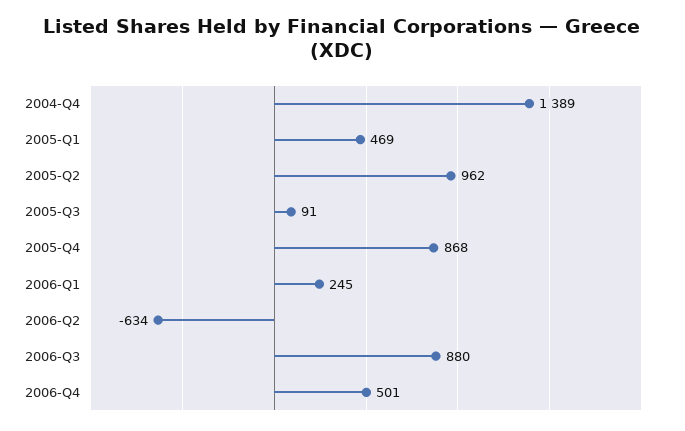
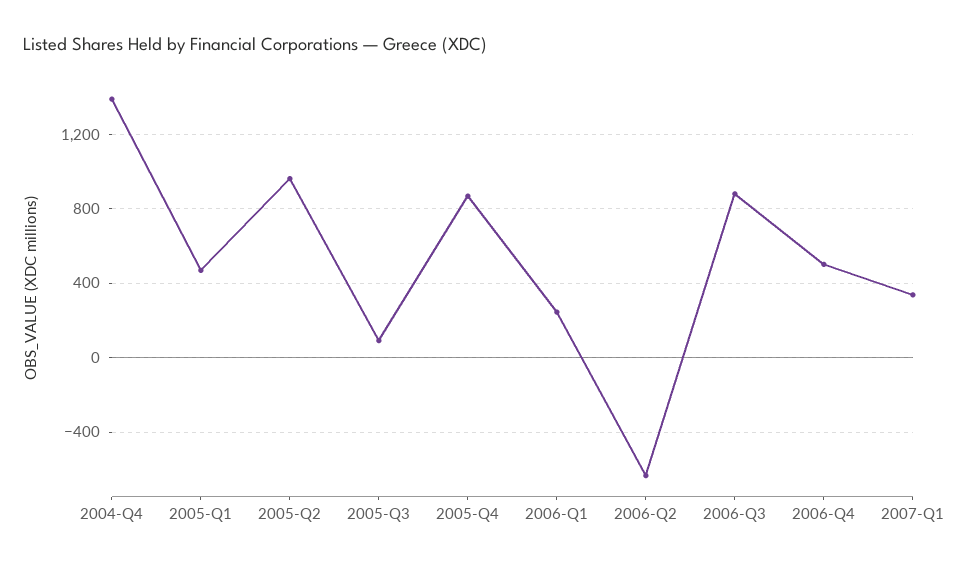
2007-Q1: none -> 350

